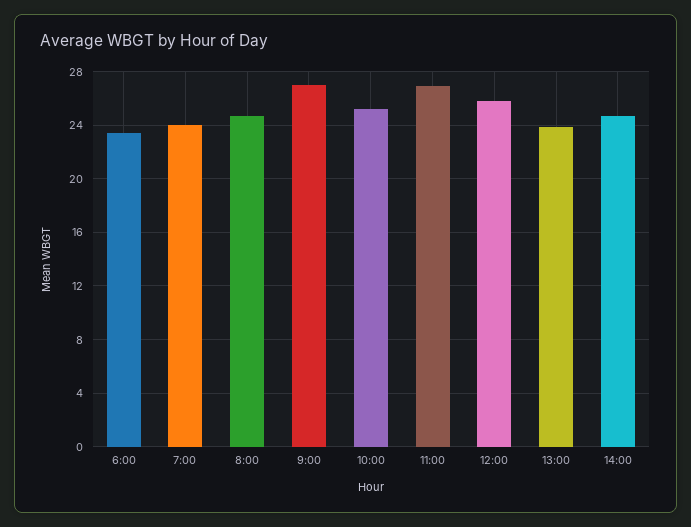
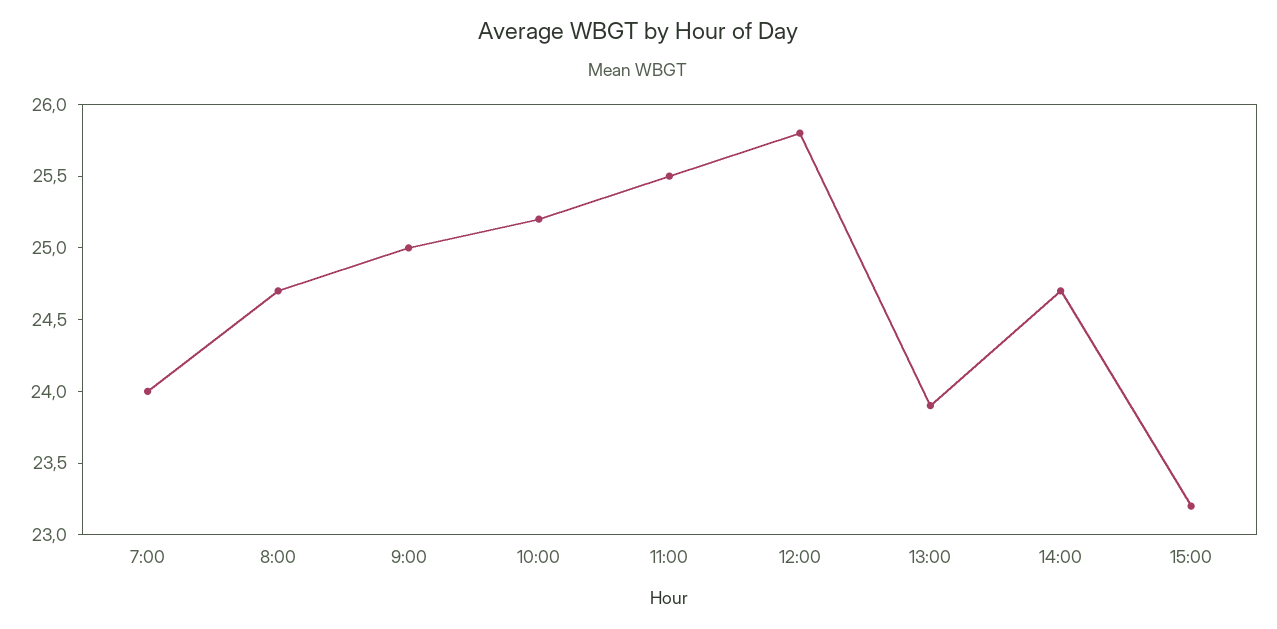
6:00: 23.5 -> none
9:00: 27 -> 25
11:00: 27 -> 25.5
15:00: none -> 23.2

